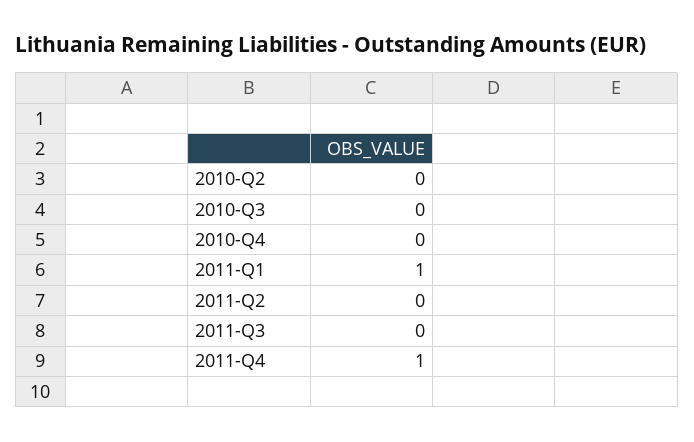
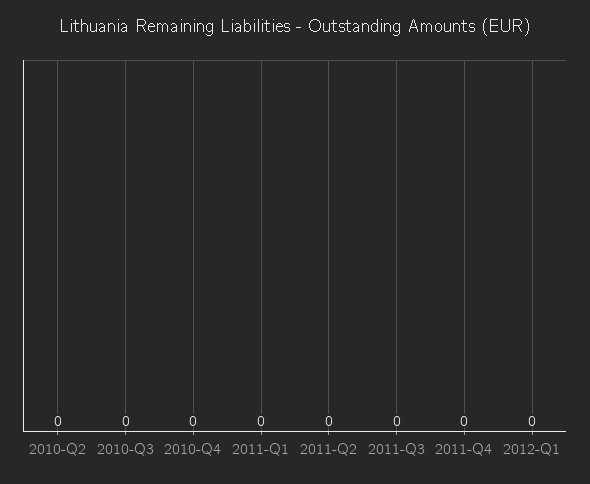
2011-Q1: 1 -> 0
2011-Q4: 1 -> 0
2012-Q1: none -> 0

